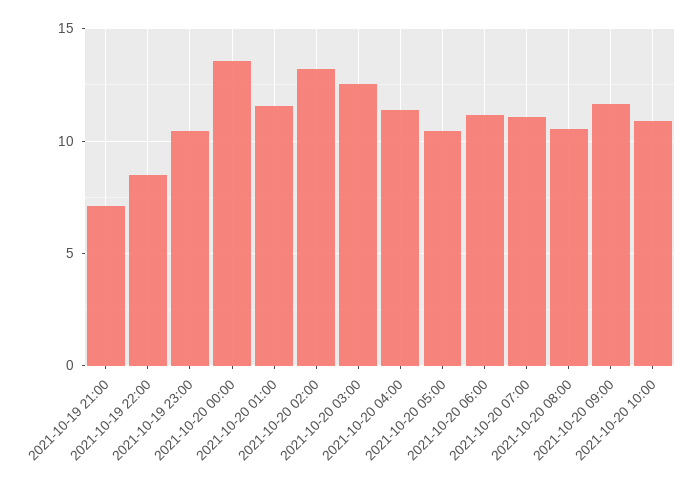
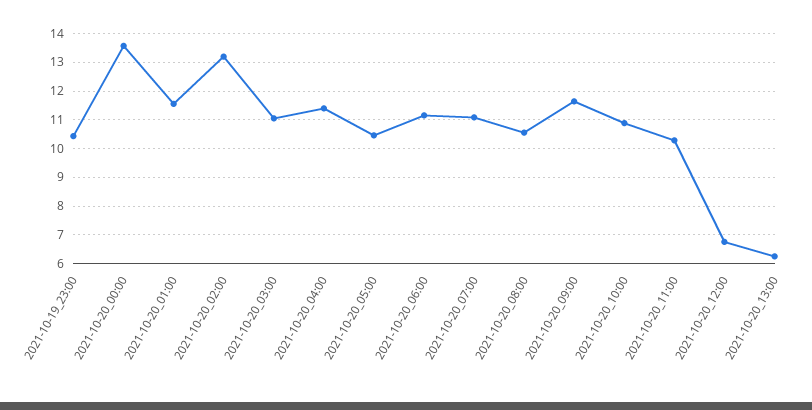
2021-10-19 21:00: 7 -> none
2021-10-19 22:00: 8.5 -> none
2021-10-20 03:00: 12.5 -> 11
2021-10-20_11:00: none -> 10.25
2021-10-20_12:00: none -> 6.75
2021-10-20_13:00: none -> 6.25

